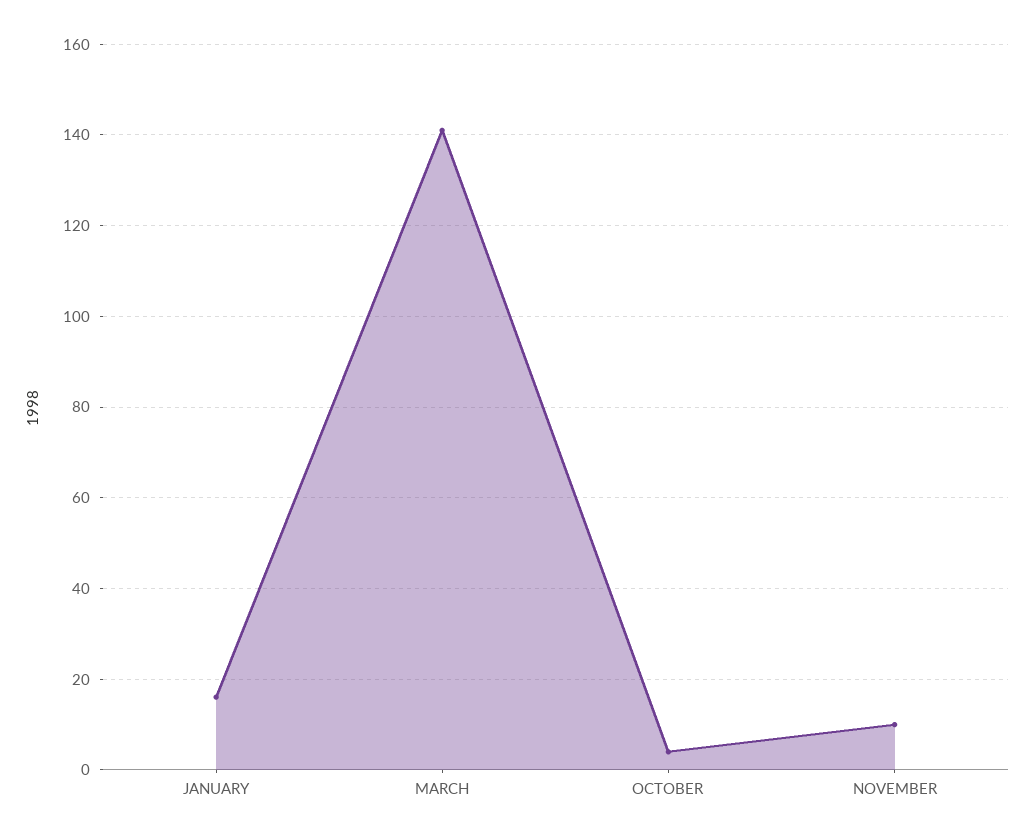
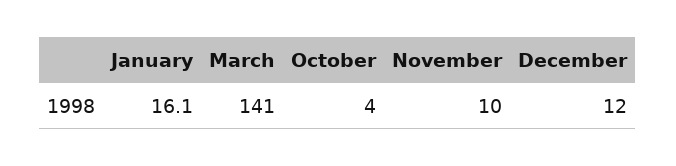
December: none -> 12

